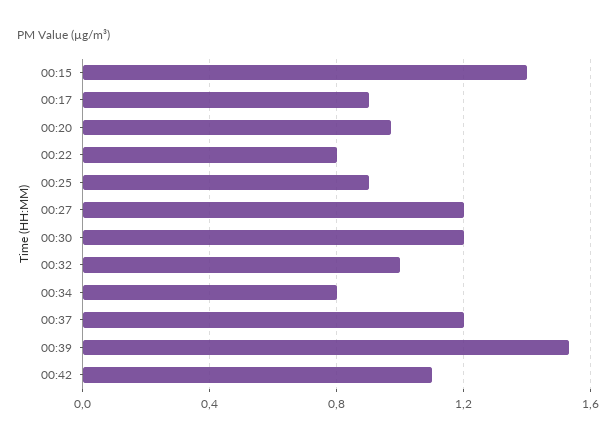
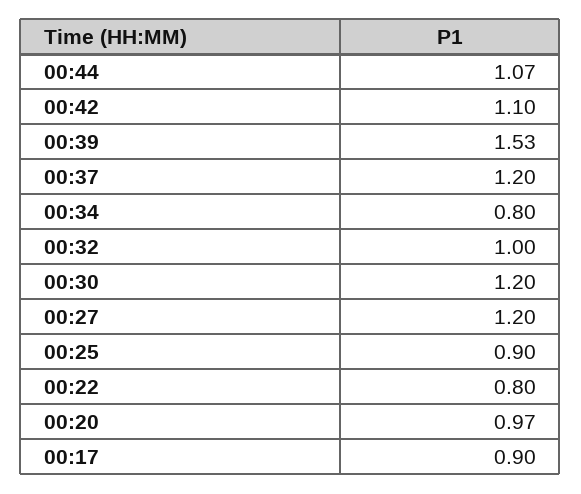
00:15: 1.4 -> none
00:44: none -> 1.07

